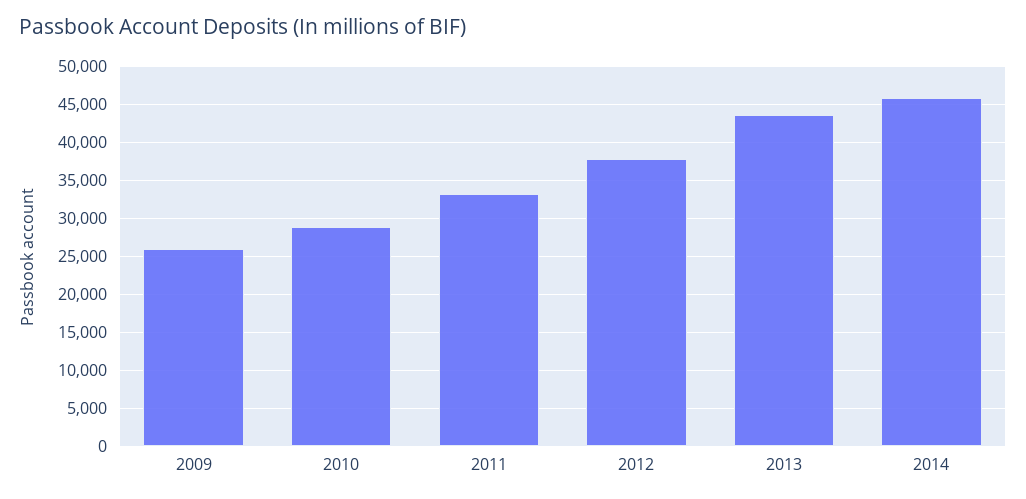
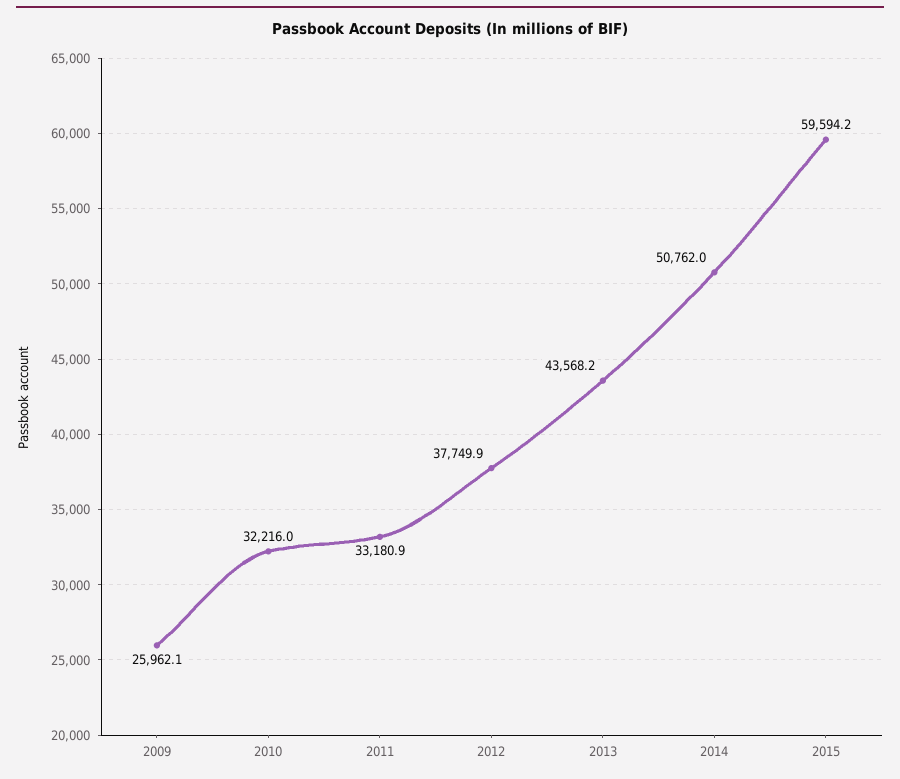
2010: 29000 -> 32216
2014: 46000 -> 50762
2015: none -> 59594.2

